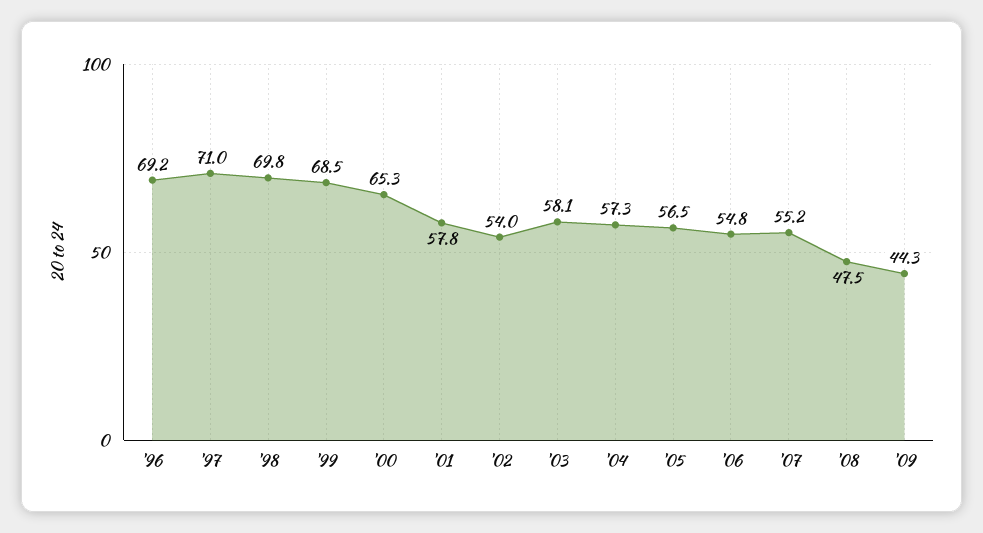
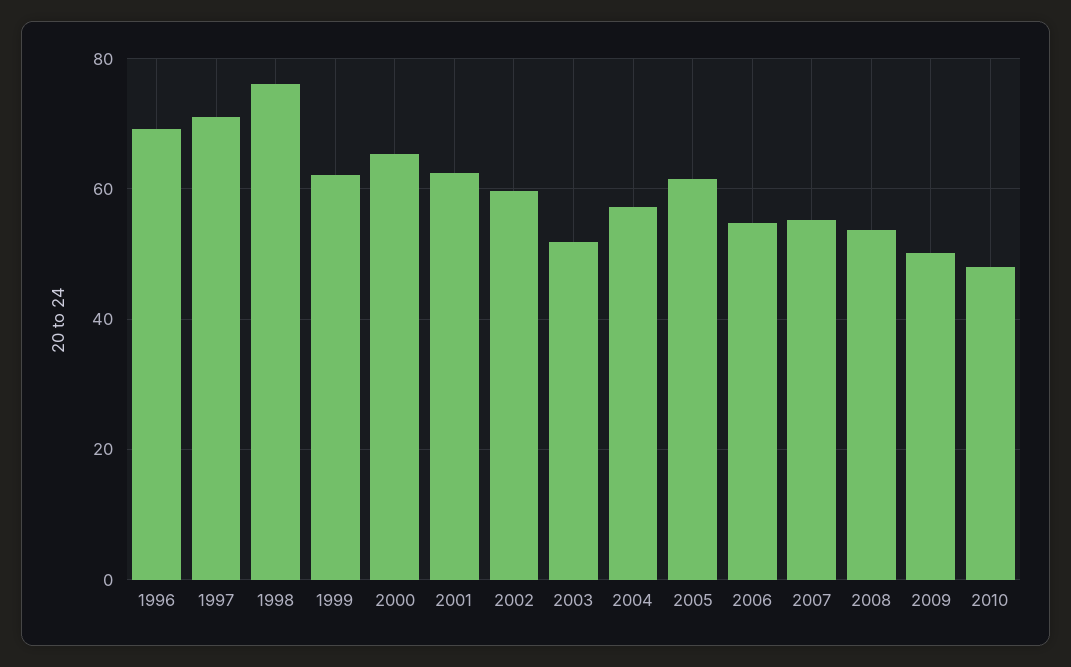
'98: 69.8 -> 76
'99: 68.5 -> 62
'01: 57.8 -> 62
'02: 54 -> 60
'03: 58.1 -> 52
'05: 56.5 -> 62
'08: 47.5 -> 54
'09: 44.3 -> 50
2010: none -> 48

